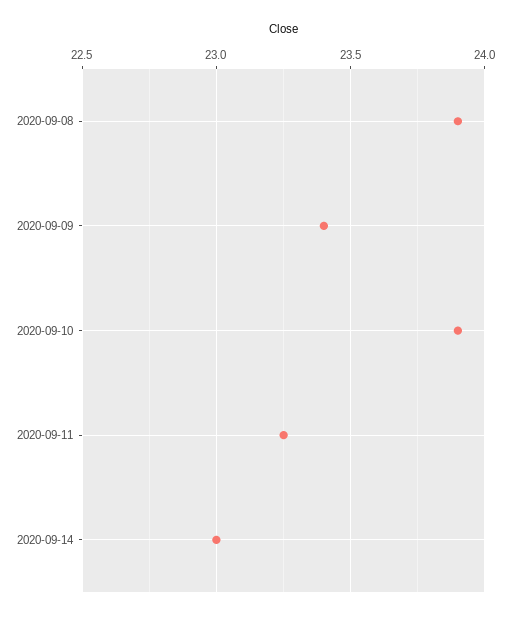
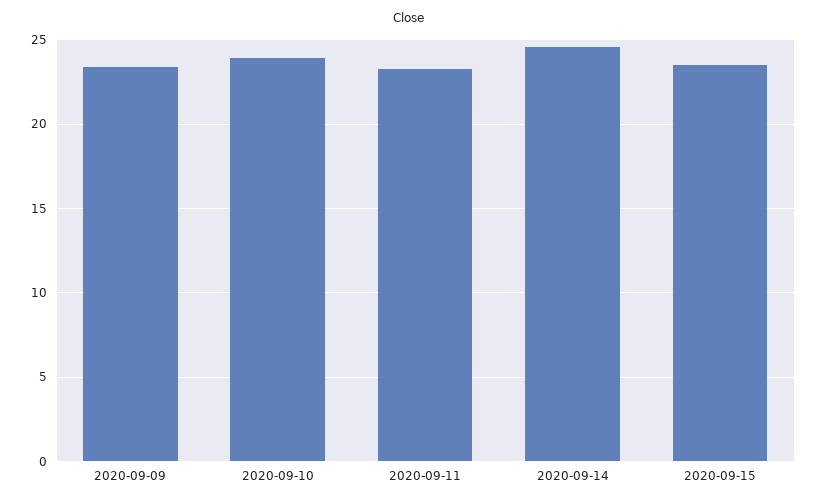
2020-09-08: 23.9 -> none
2020-09-14: 23 -> 24.5
2020-09-15: none -> 23.5

